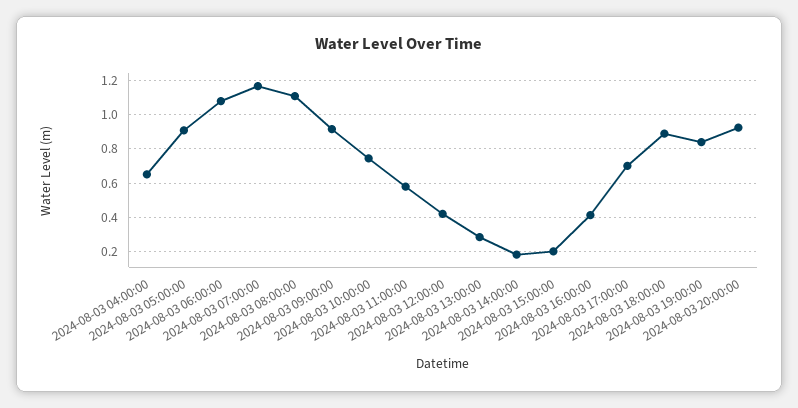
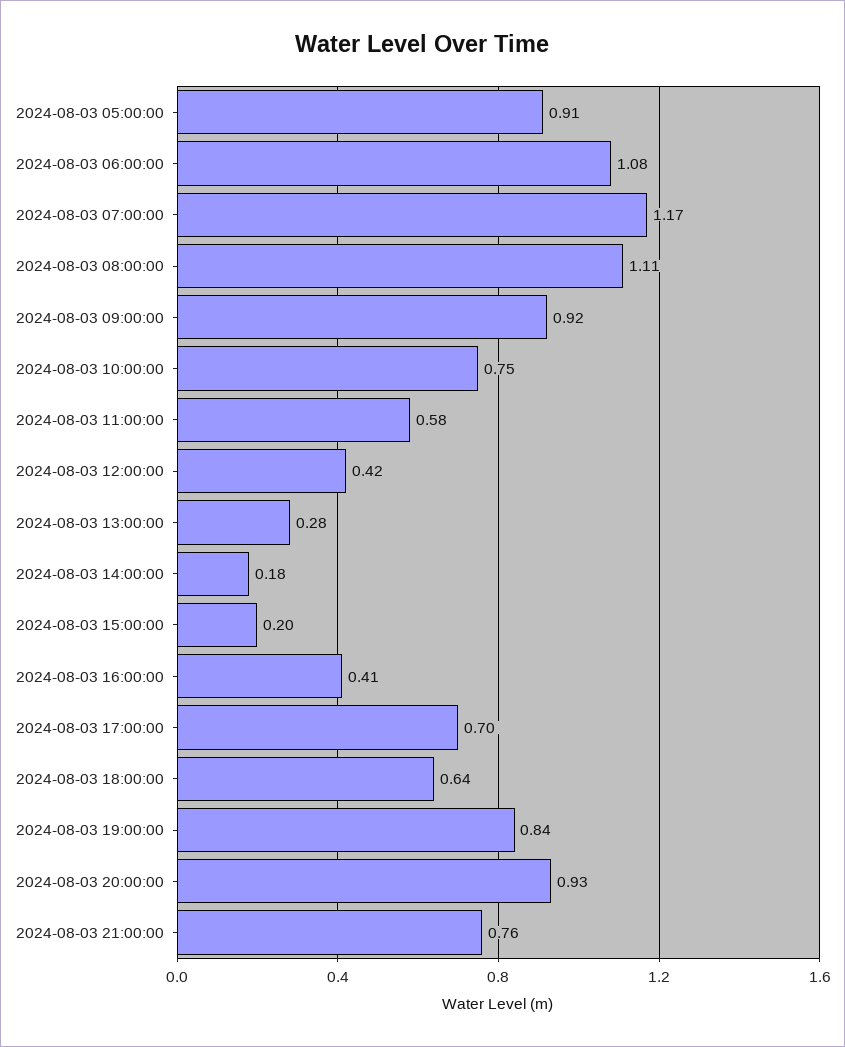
2024-08-03 04:00:00: 0.65 -> none
2024-08-03 18:00:00: 0.9 -> 0.64
2024-08-03 21:00:00: none -> 0.76

